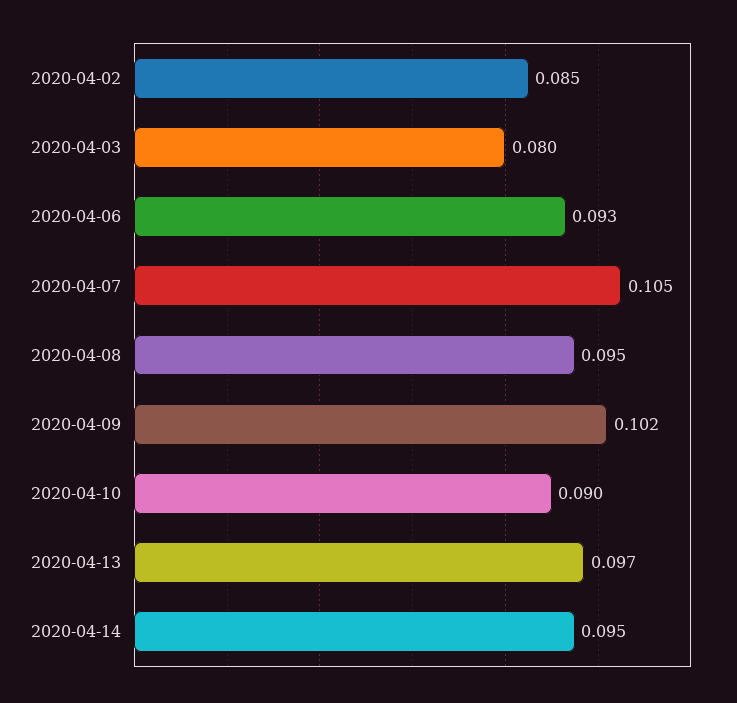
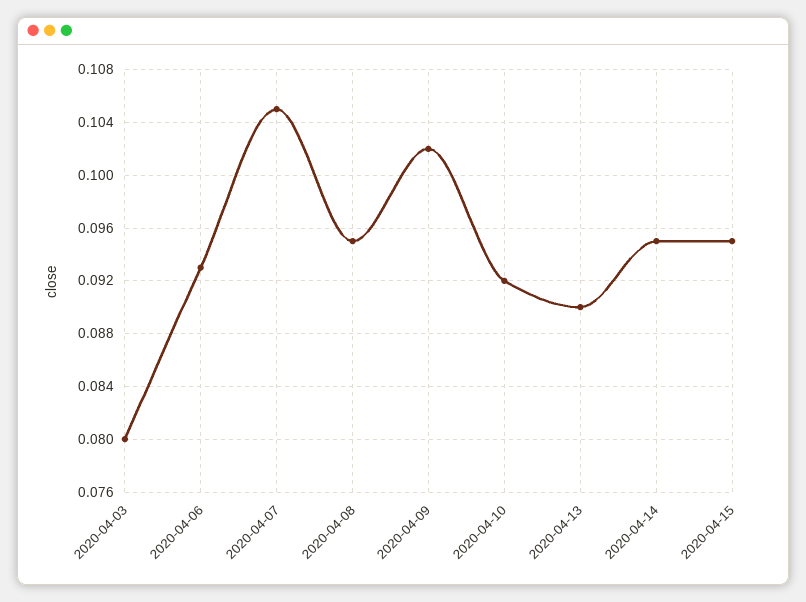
2020-04-02: 0.085 -> none
2020-04-10: 0.09 -> 0.092
2020-04-13: 0.097 -> 0.09
2020-04-15: none -> 0.095

